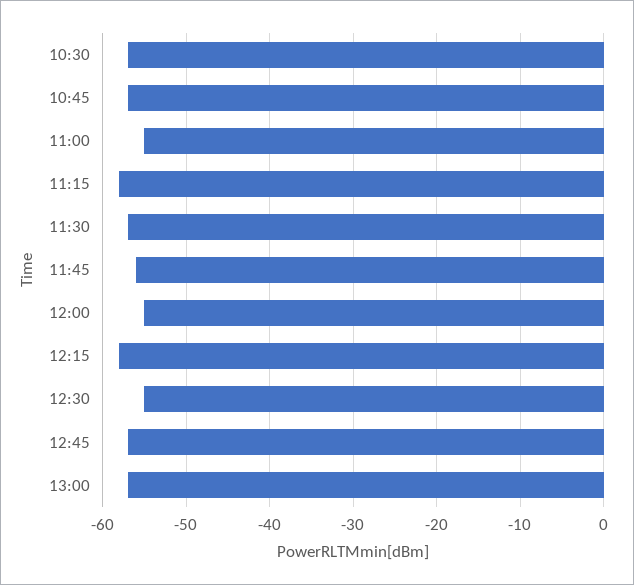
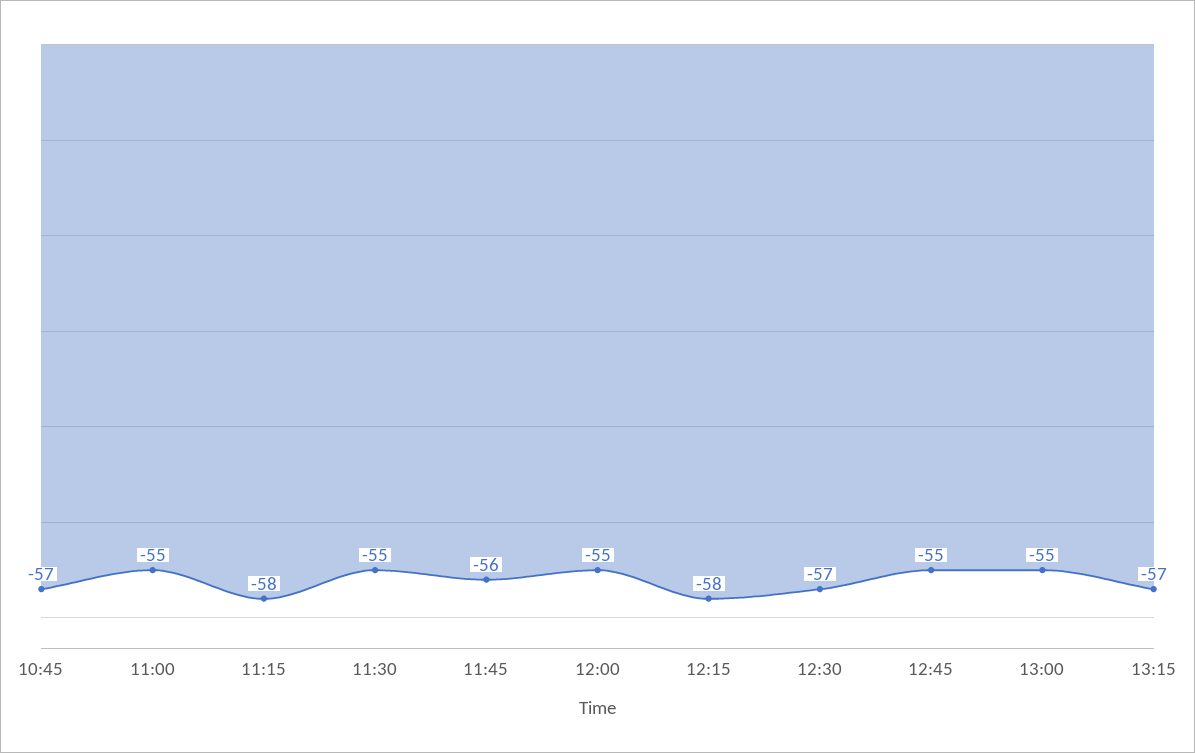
10:30: -57 -> none
11:30: -57 -> -55
12:30: -55 -> -57
12:45: -57 -> -55
13:00: -57 -> -55
13:15: none -> -57

